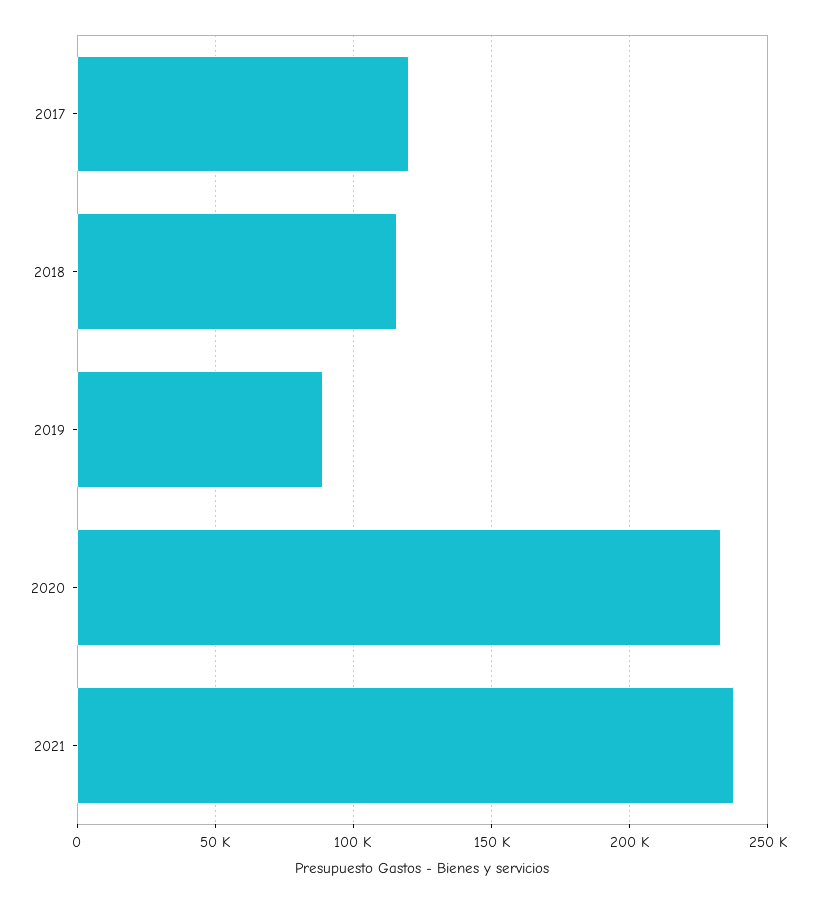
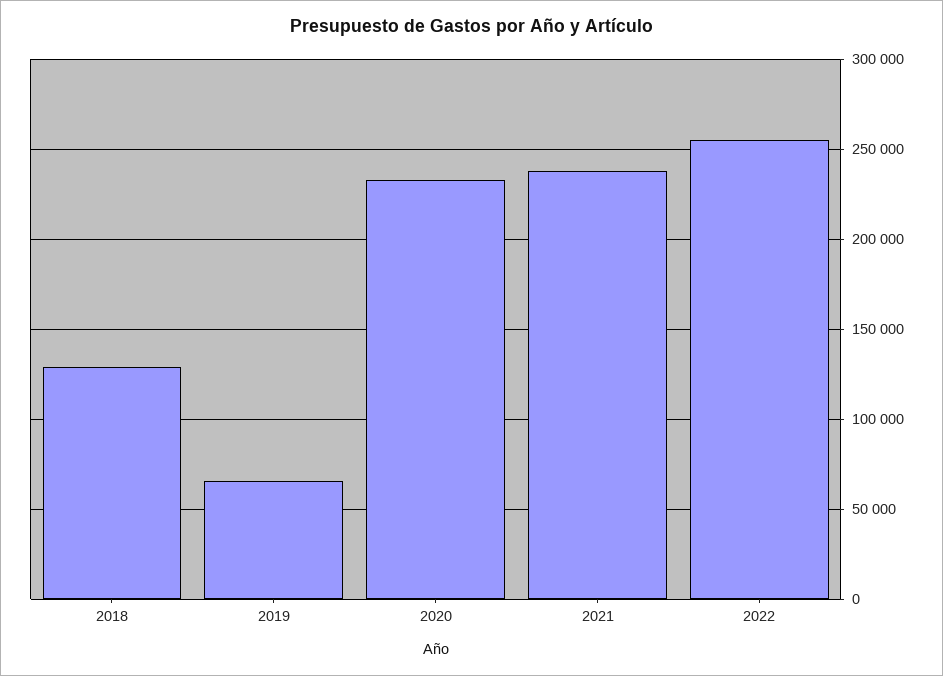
2017: 120000 -> none
2018: 115000 -> 130000
2019: 90000 -> 65000
2022: none -> 255000

